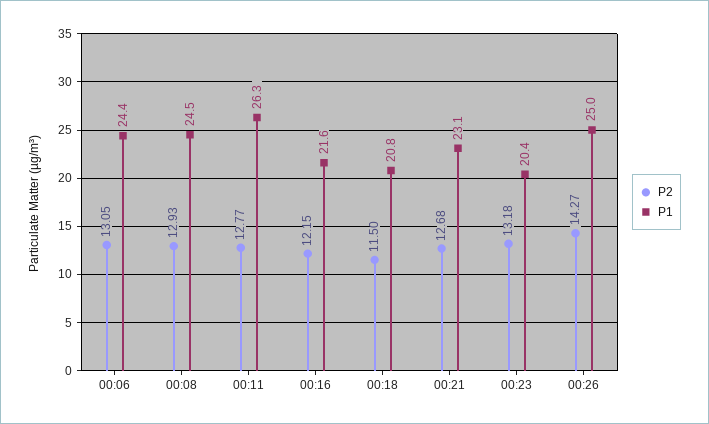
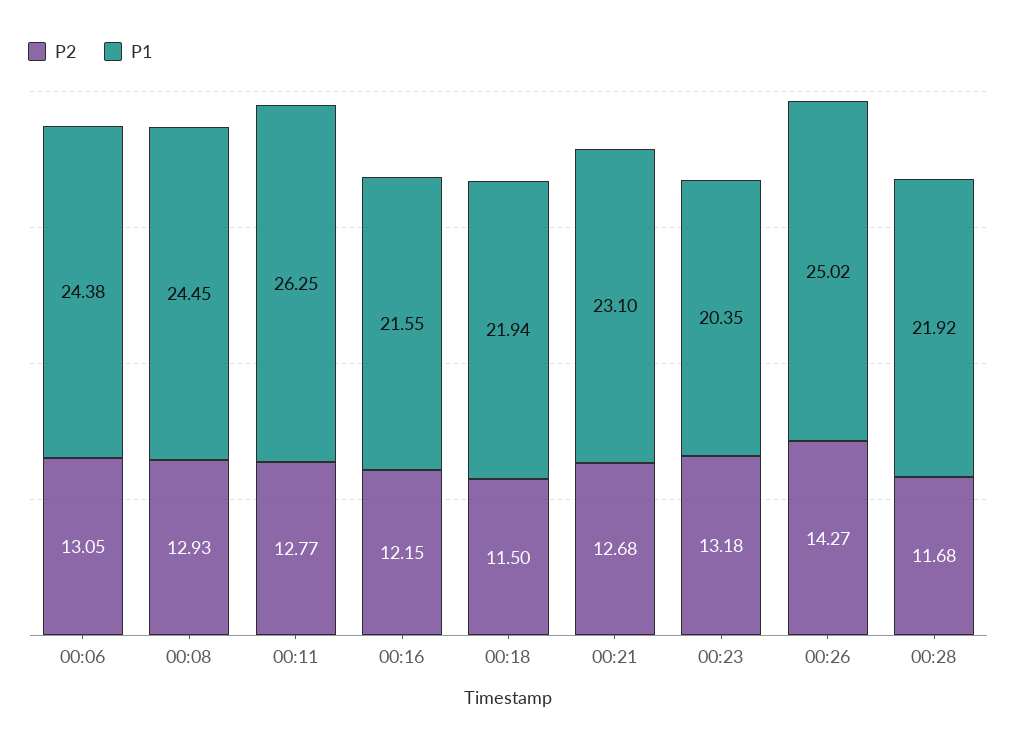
P1, 00:18: 20.8 -> 21.94
P2, 00:28: none -> 11.68
P1, 00:28: none -> 21.92

